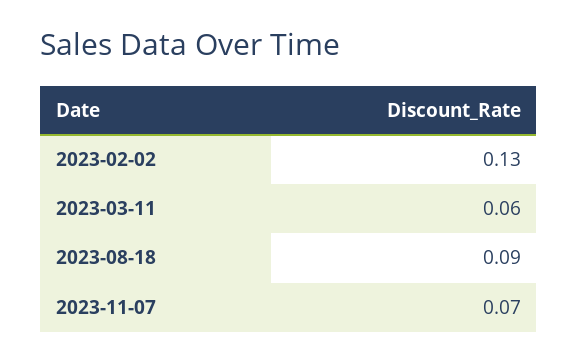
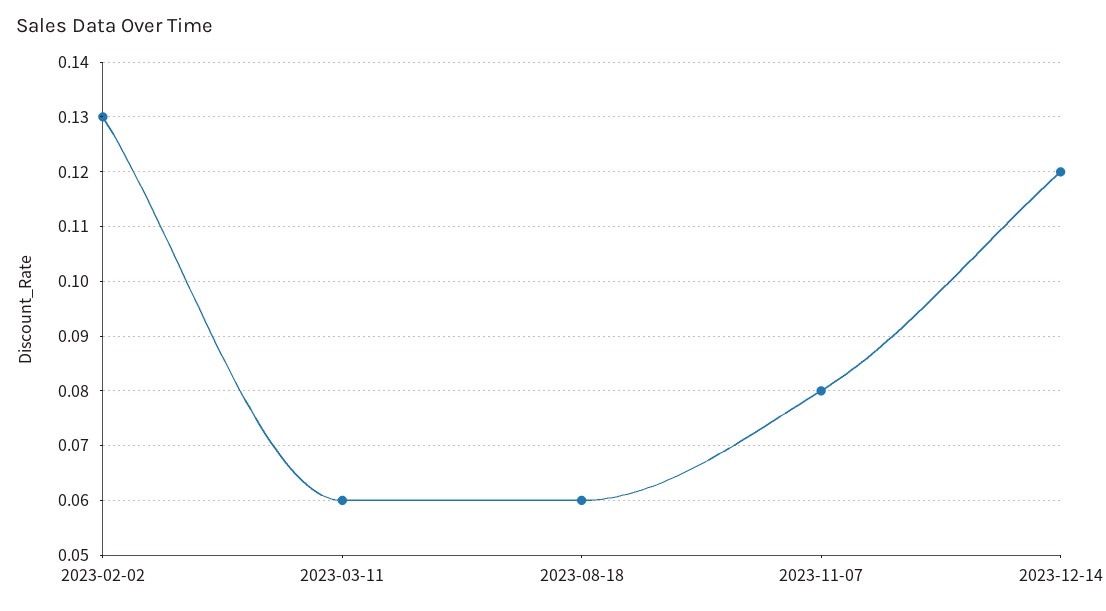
2023-08-18: 0.09 -> 0.06
2023-11-07: 0.07 -> 0.08
2023-12-14: none -> 0.12

